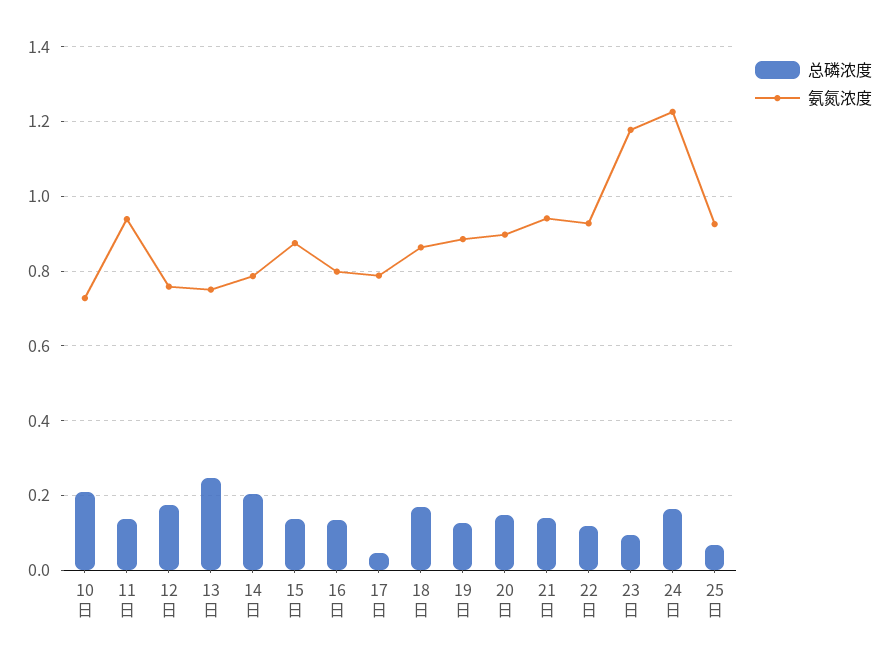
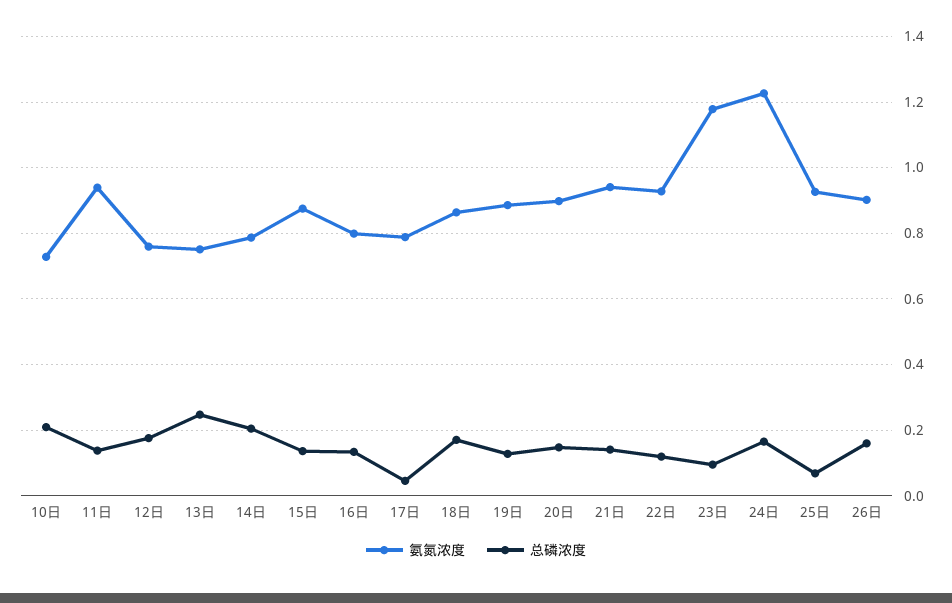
氨氮浓度, 26日: none -> 0.9
总磷浓度, 26日: none -> 0.16

